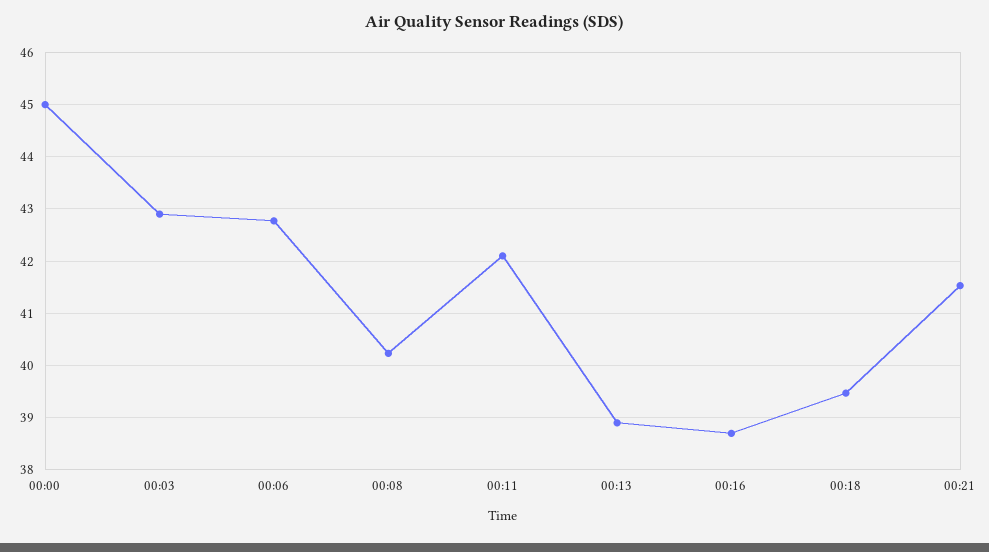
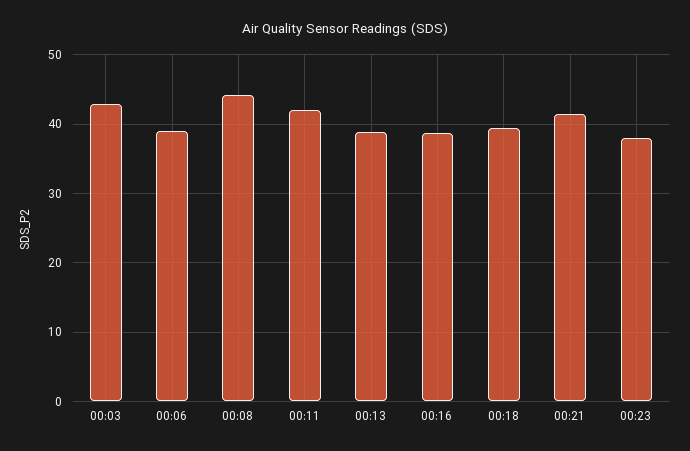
00:00: 45 -> none
00:06: 42.8 -> 39
00:08: 40.2 -> 44
00:23: none -> 38

